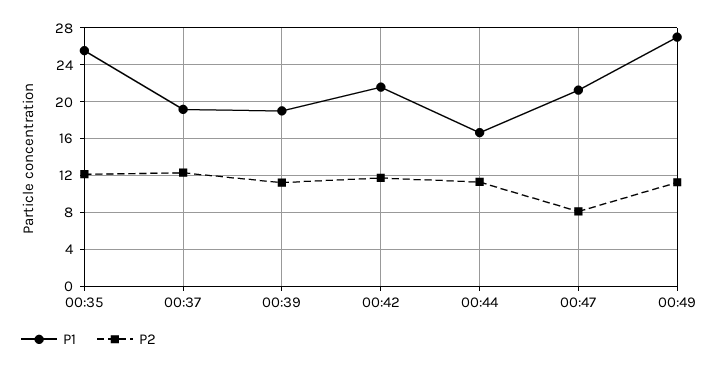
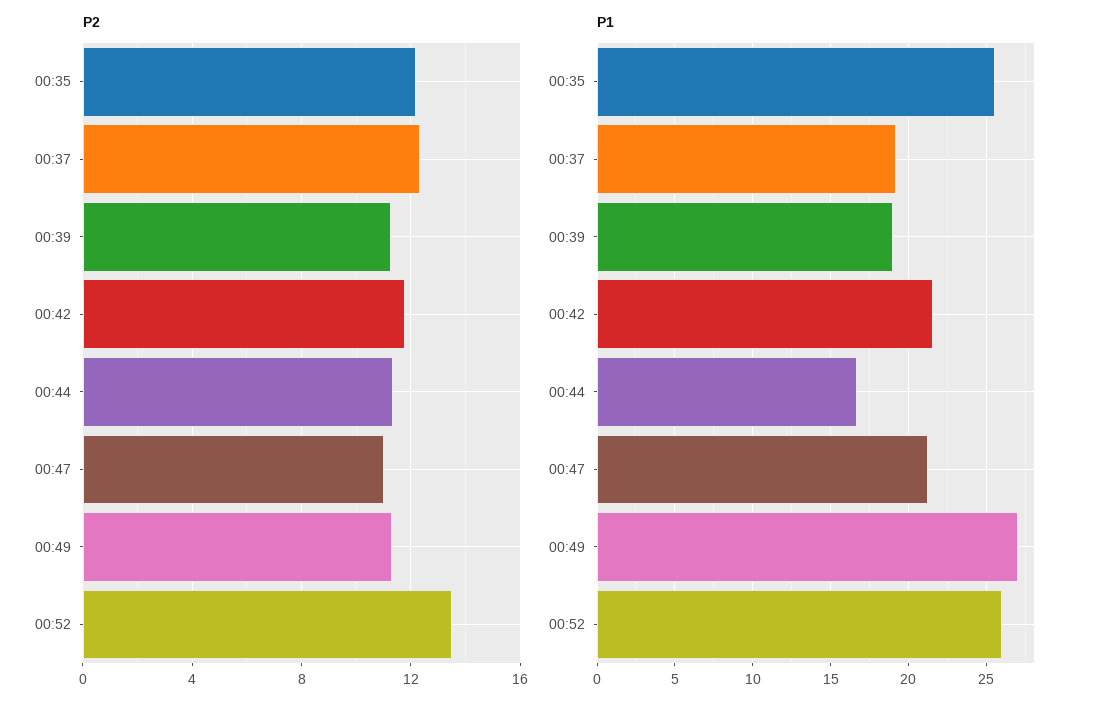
P2, 00:47: 8 -> 11
P2, 00:52: none -> 13.5
P1, 00:52: none -> 26

